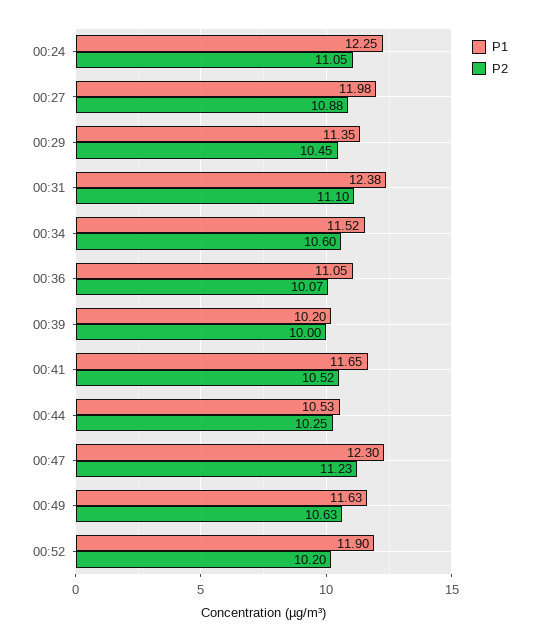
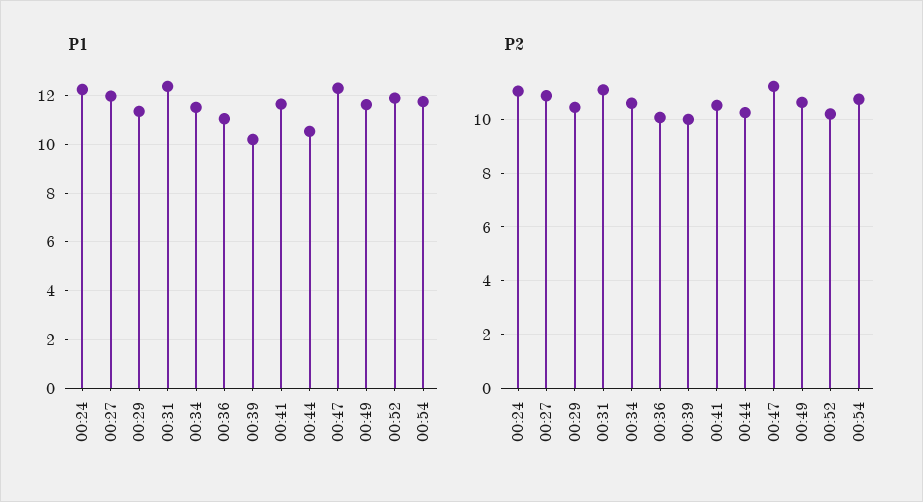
P1, 00:54: none -> 11.75
P2, 00:54: none -> 10.75

